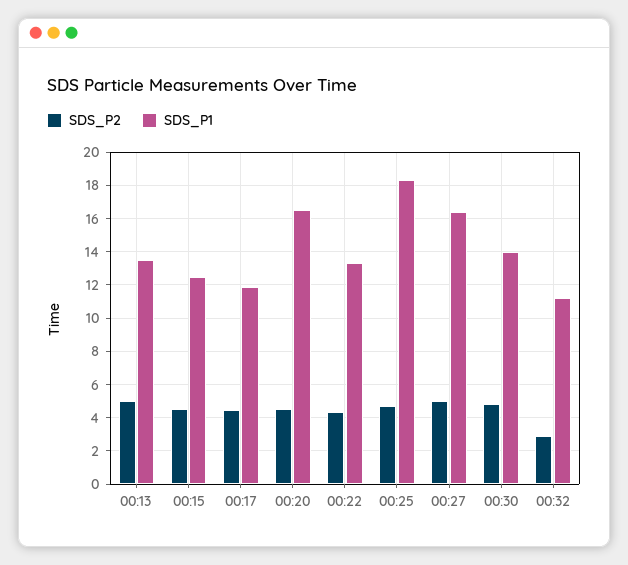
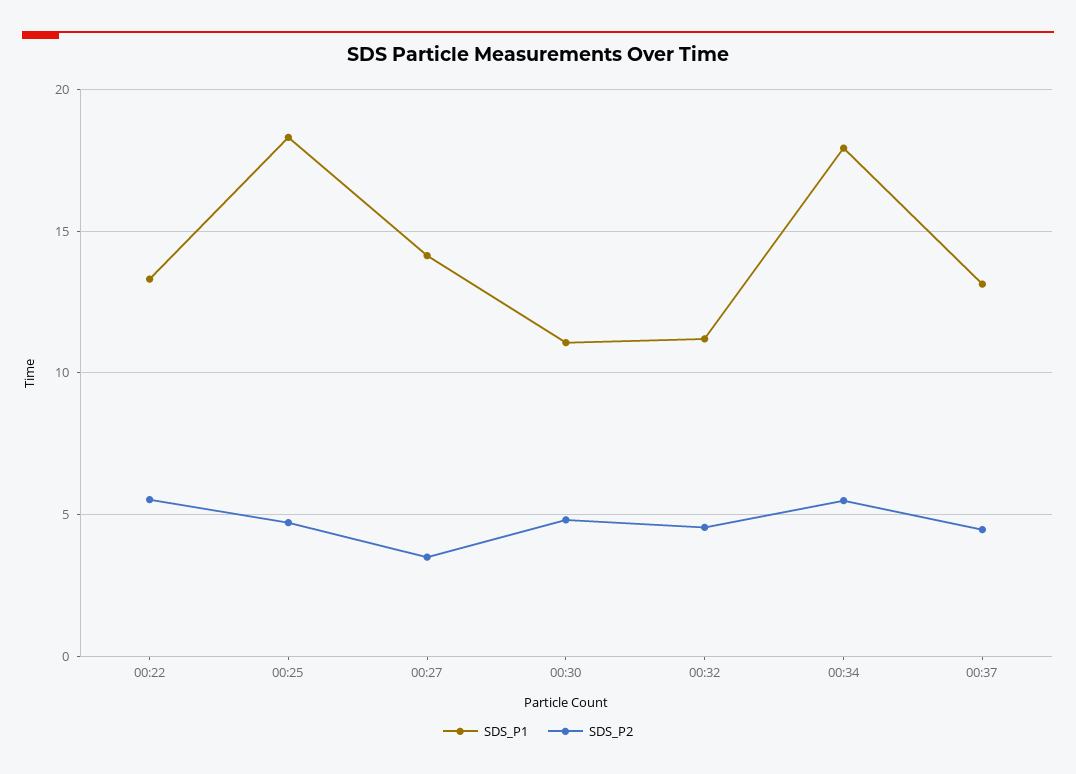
SDS_P2, 00:13: 5 -> none
SDS_P1, 00:13: 13.5 -> none
SDS_P2, 00:15: 4.5 -> none
SDS_P1, 00:15: 12.5 -> none
SDS_P2, 00:17: 4.5 -> none
SDS_P1, 00:17: 12 -> none
SDS_P2, 00:20: 4.5 -> none
SDS_P1, 00:20: 16.5 -> none
SDS_P2, 00:22: 4.5 -> 5.5
SDS_P2, 00:27: 5 -> 3.5
SDS_P1, 00:27: 16.5 -> 14
SDS_P1, 00:30: 14 -> 11
SDS_P2, 00:32: 3 -> 4.5
SDS_P1, 00:34: none -> 18
SDS_P2, 00:34: none -> 5.5
SDS_P1, 00:37: none -> 13
SDS_P2, 00:37: none -> 4.5

